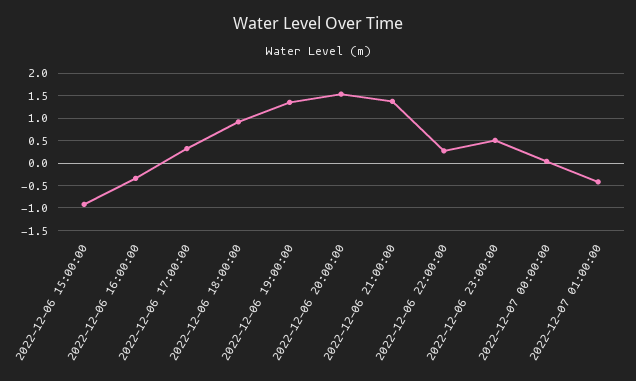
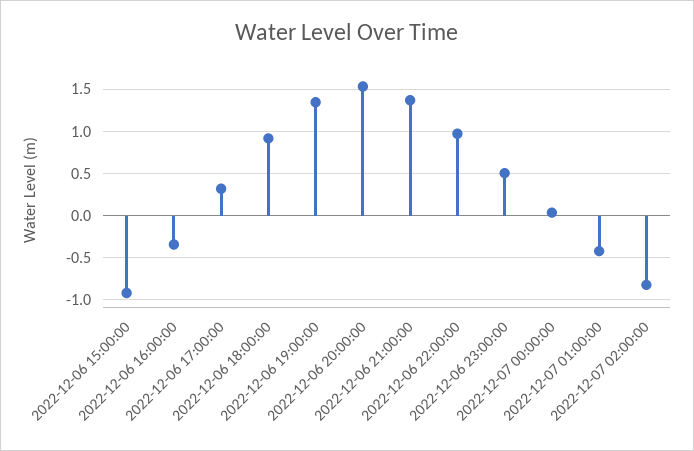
2022-12-06 22:00:00: 0.25 -> 1
2022-12-07 02:00:00: none -> -0.8

